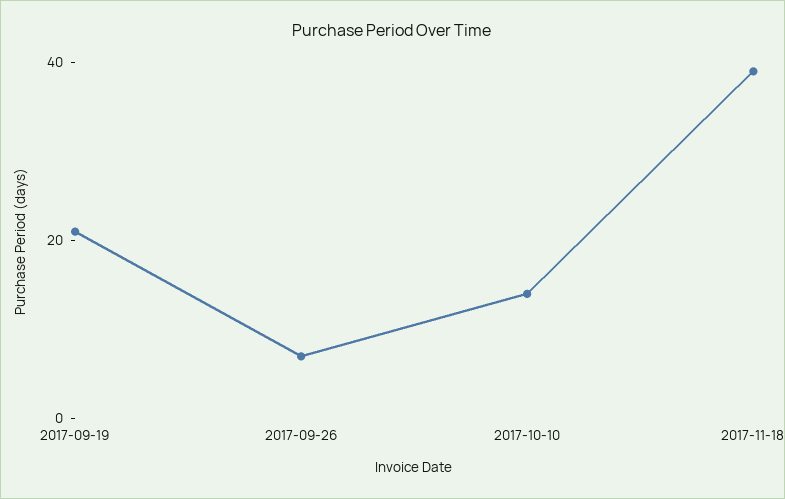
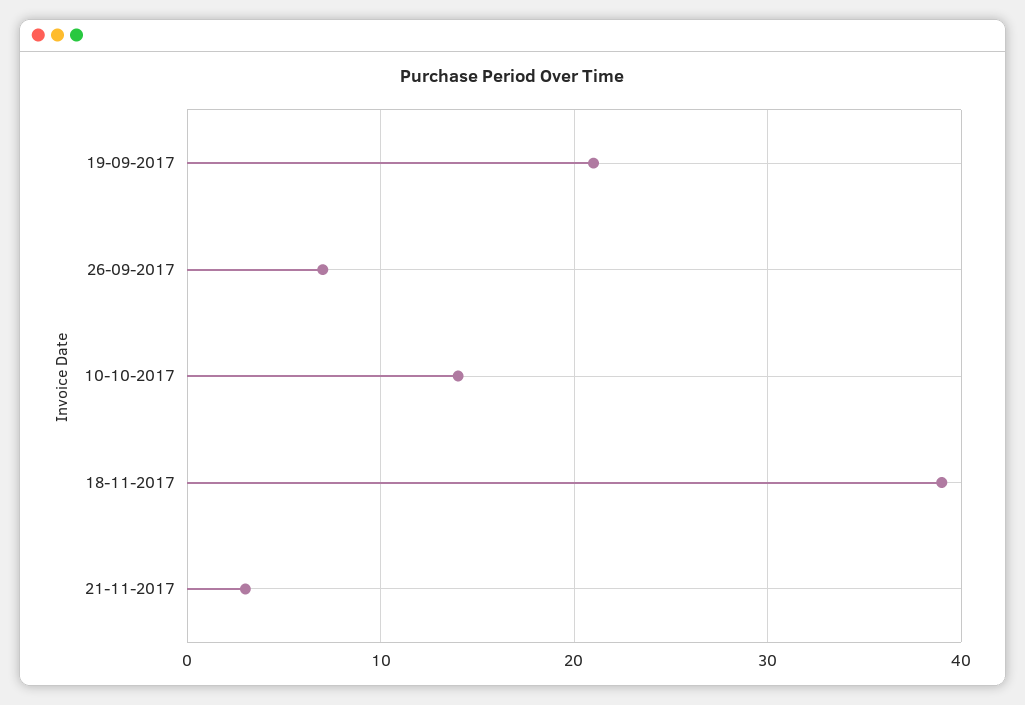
21-11-2017: none -> 3

